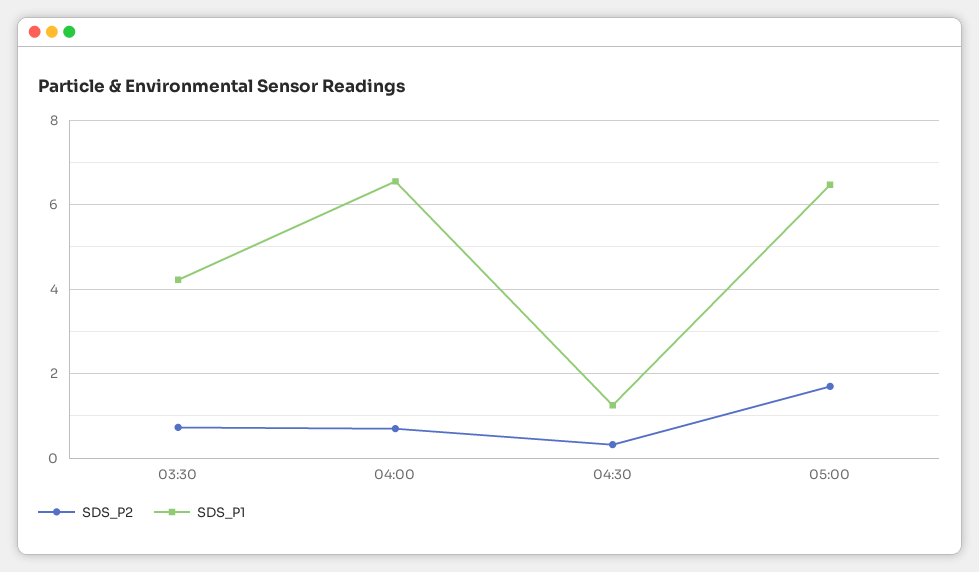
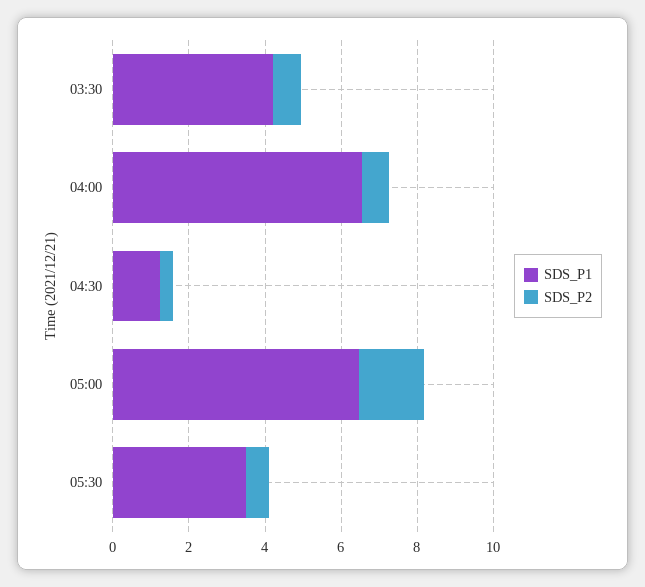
SDS_P1, 05:30: none -> 3.5
SDS_P2, 05:30: none -> 0.5

